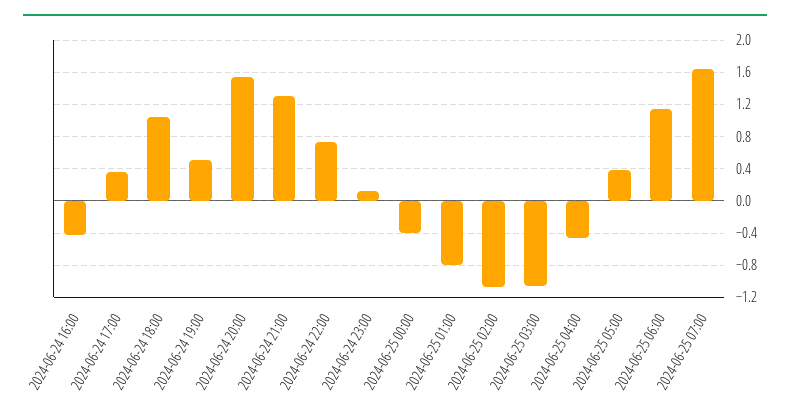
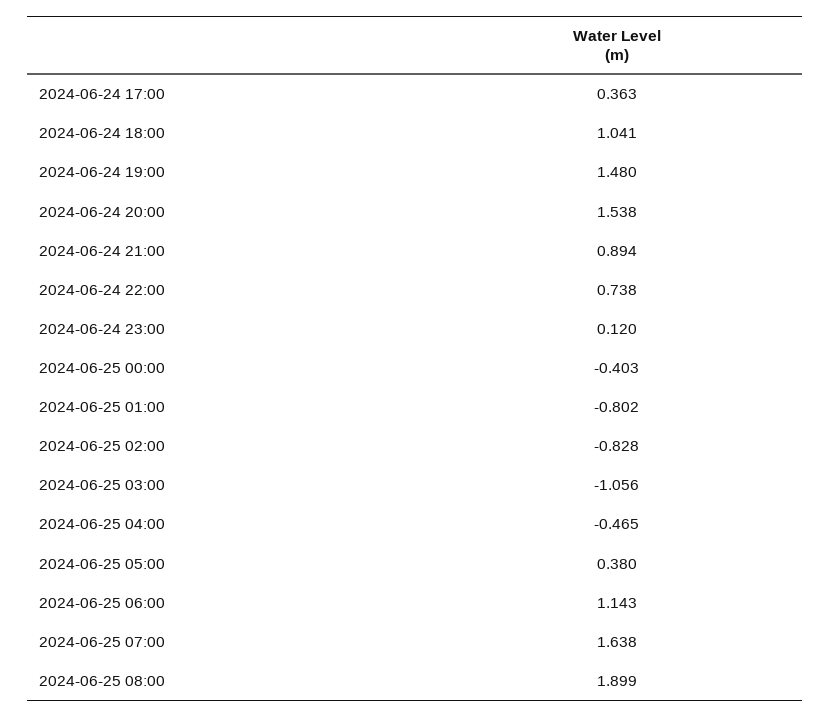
2024-06-24 16:00: -0.4 -> none
2024-06-24 19:00: 0.5 -> 1.48
2024-06-24 21:00: 1.3 -> 0.894
2024-06-25 02:00: -1.1 -> -0.828
2024-06-25 08:00: none -> 1.899

